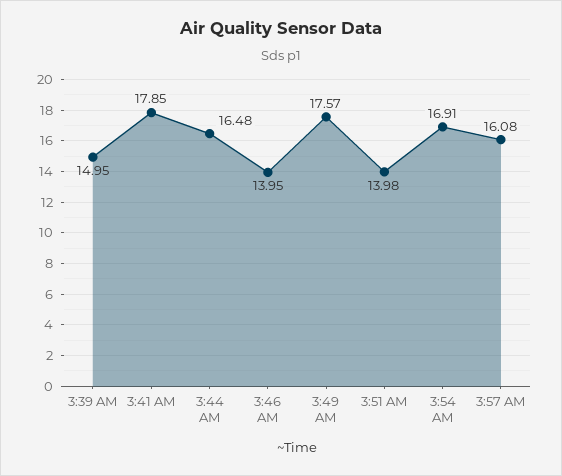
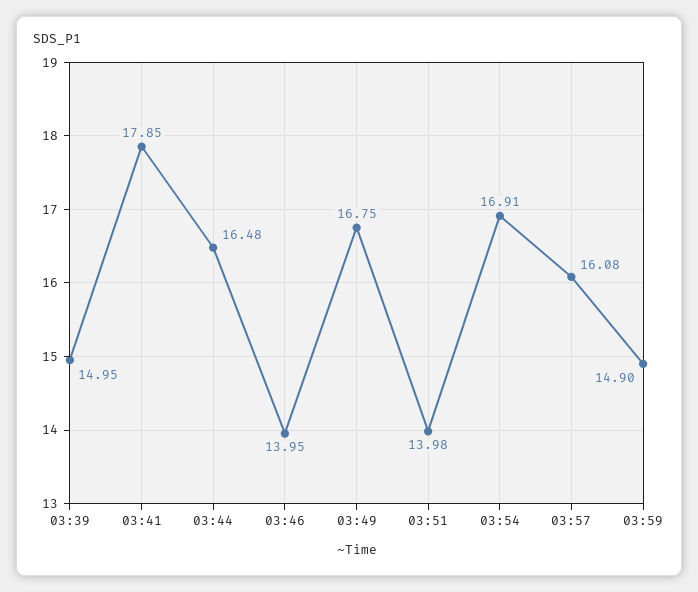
3:49 AM: 17.57 -> 16.75
03:59: none -> 14.9

